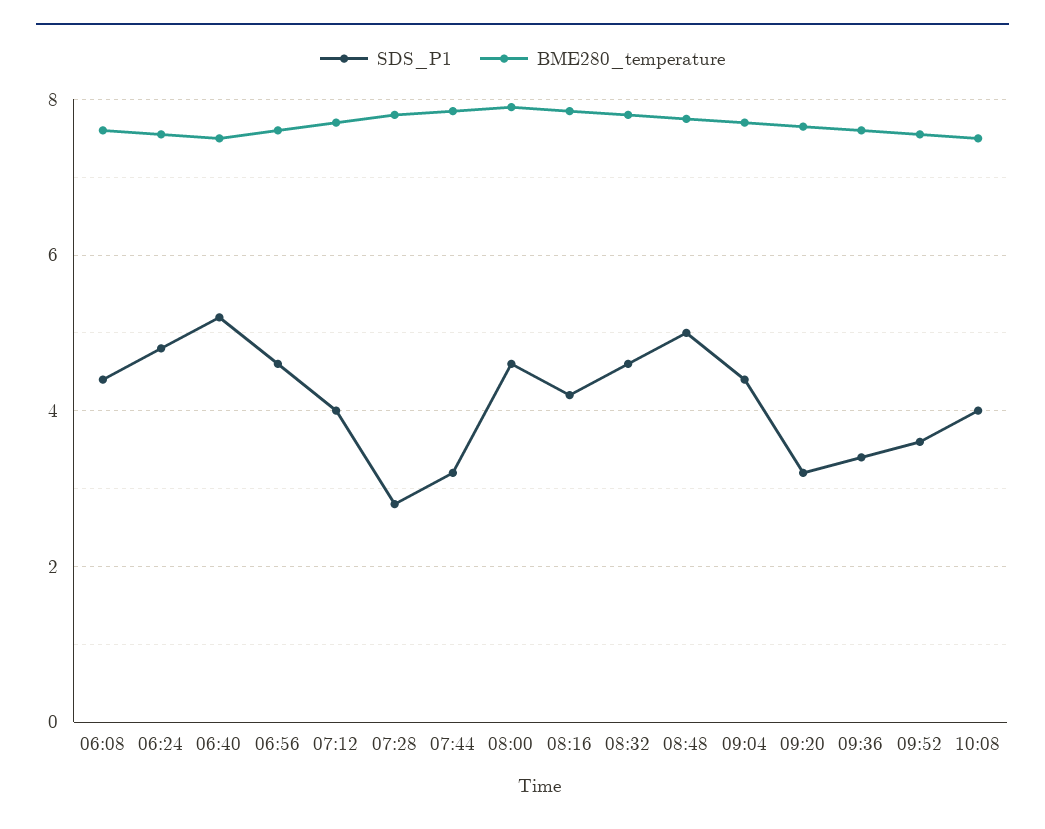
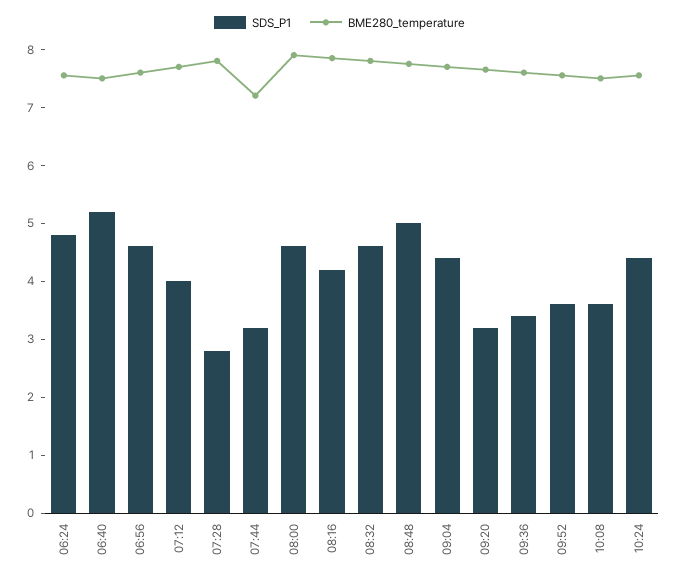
SDS_P1, 06:08: 4.4 -> none
BME280_temperature, 06:08: 7.6 -> none
BME280_temperature, 07:44: 7.8 -> 7.2
SDS_P1, 10:08: 4 -> 3.6
SDS_P1, 10:24: none -> 4.4
BME280_temperature, 10:24: none -> 7.6

